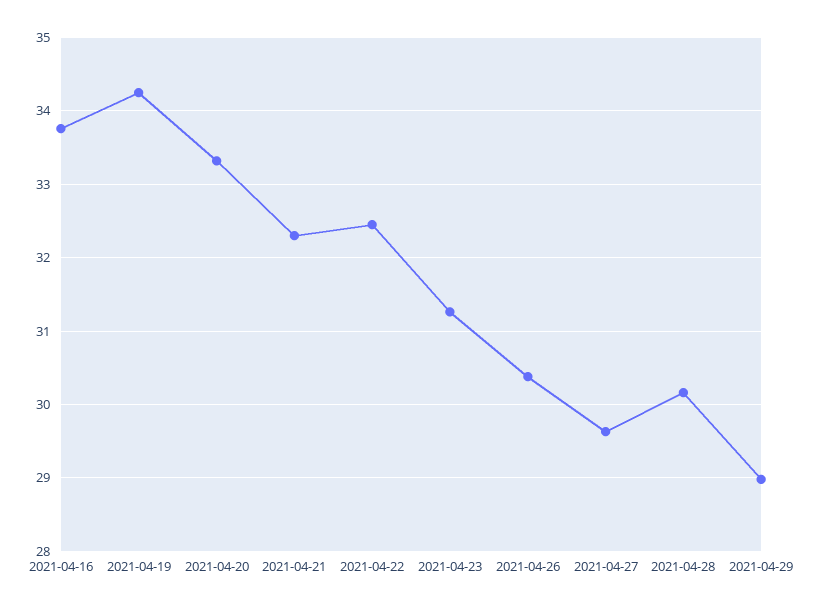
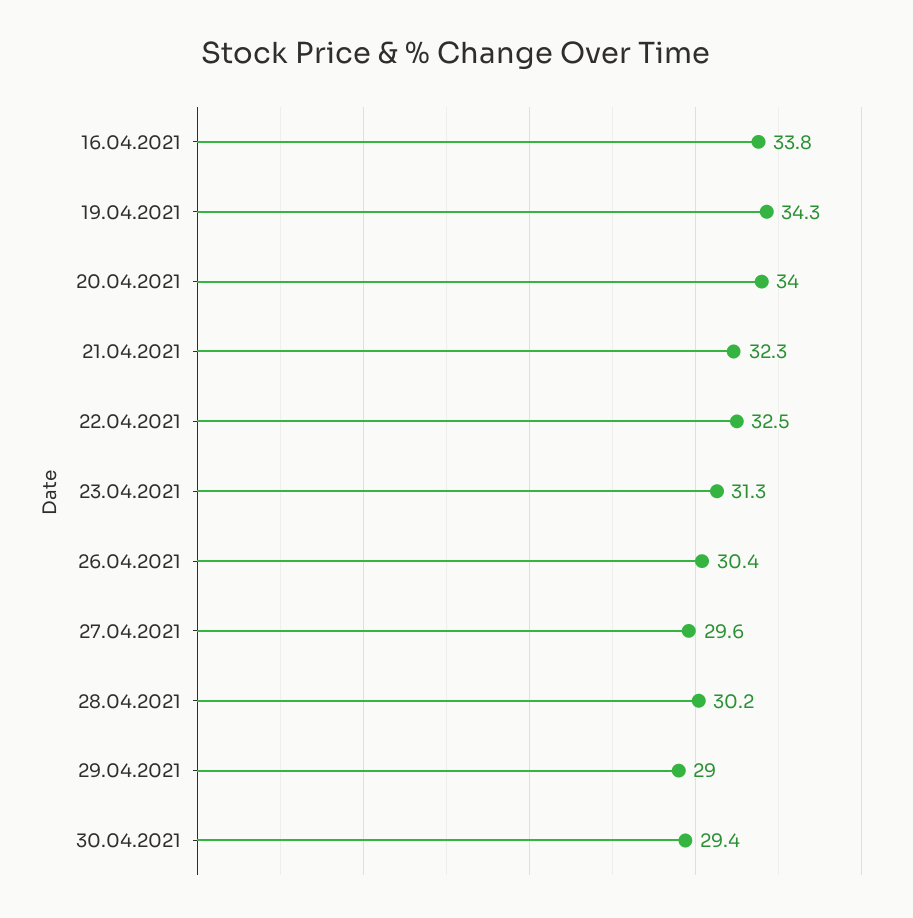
2021-04-20: 33.3 -> 34
30.04.2021: none -> 29.4

